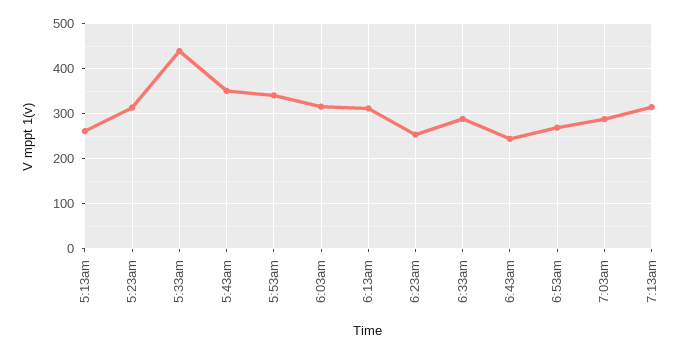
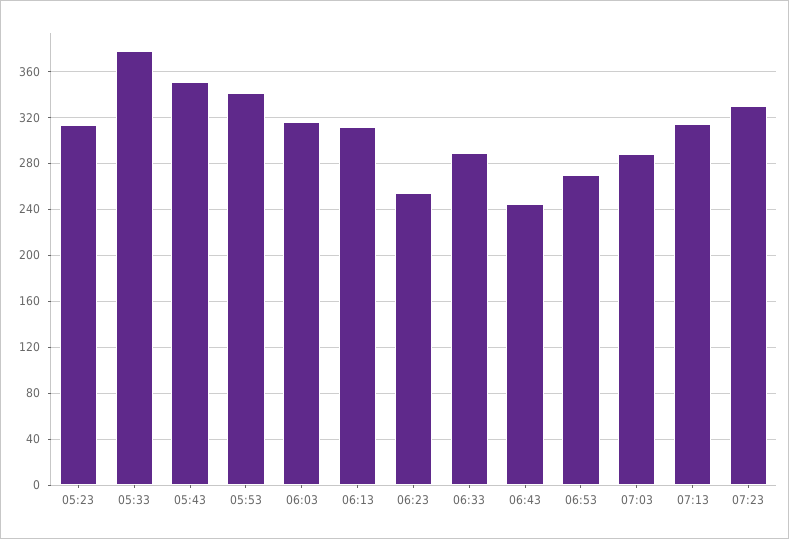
5:13am: 260 -> none
5:33am: 440 -> 380
07:23: none -> 330

